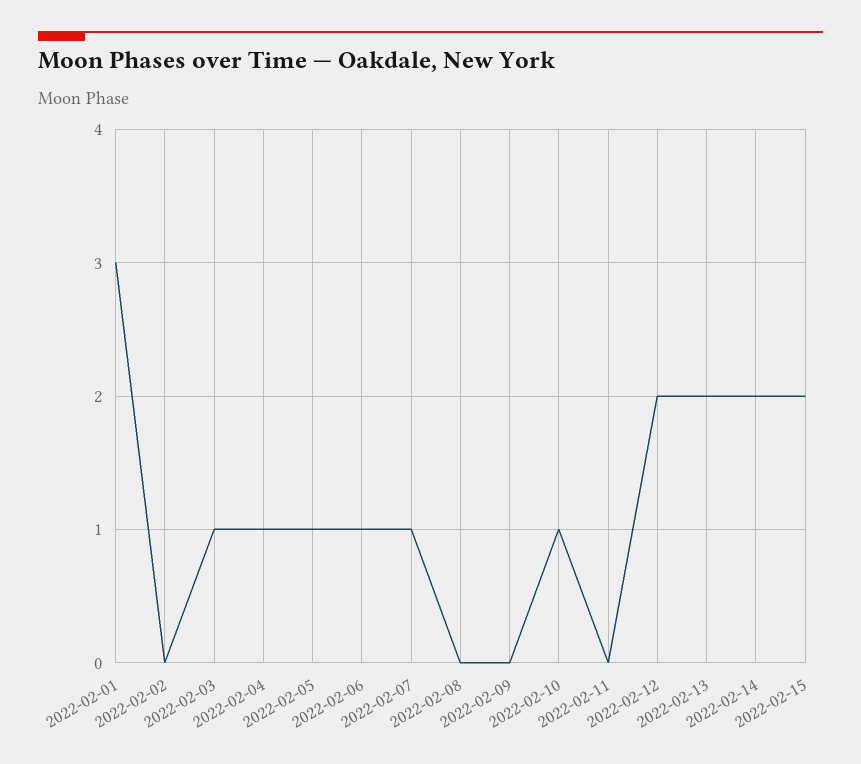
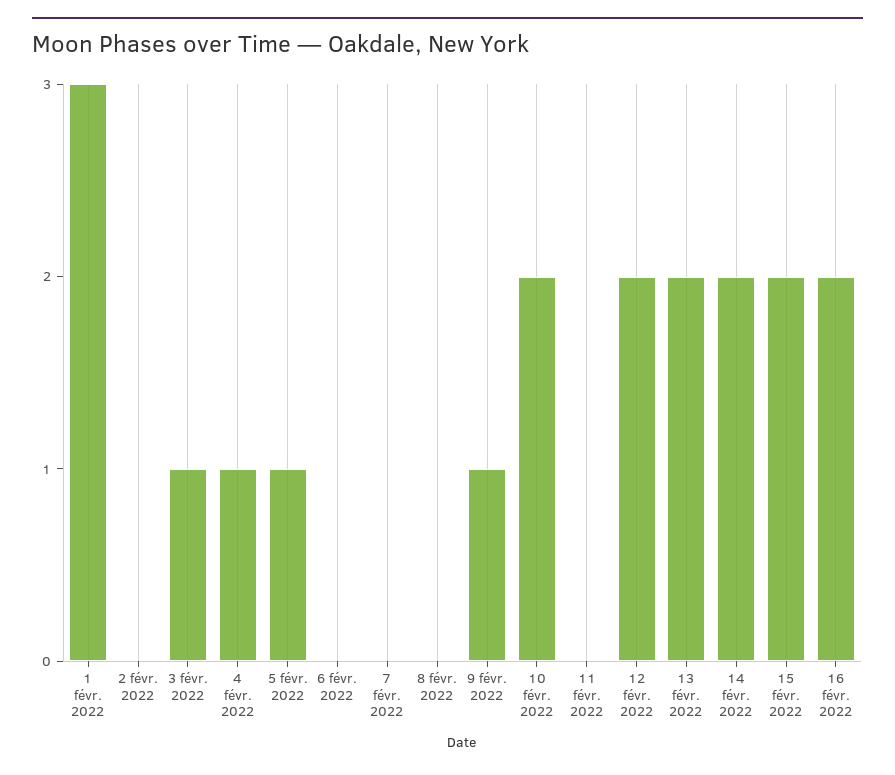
2022-02-06: 1 -> 0
2022-02-07: 1 -> 0
2022-02-09: 0 -> 1
2022-02-10: 1 -> 2
16 févr. 2022: none -> 2

